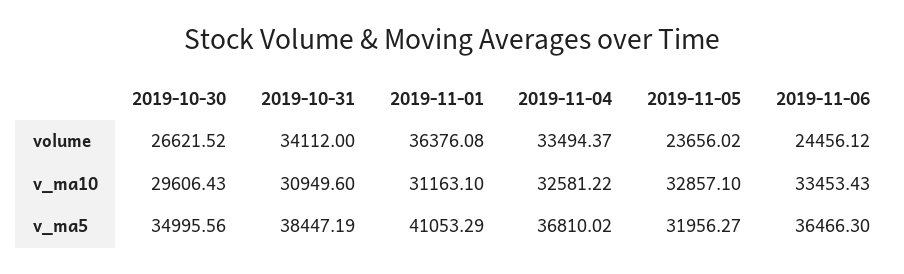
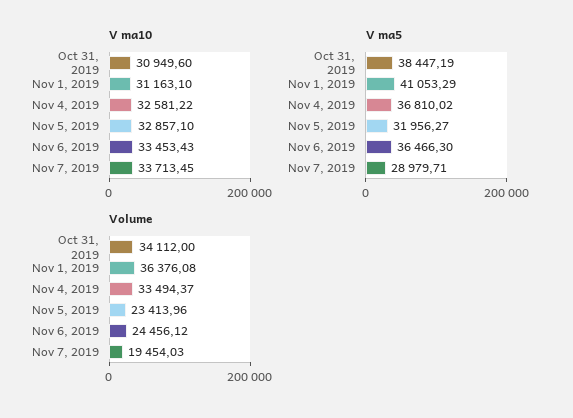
volume, 2019-10-30: 26621.52 -> none
volume, 2019-11-05: 23656.02 -> 23413.96
v_ma10, 2019-10-30: 29606.43 -> none
v_ma5, 2019-10-30: 34995.56 -> none
v_ma10, Nov 7, 2019: none -> 33713.45
v_ma5, Nov 7, 2019: none -> 28979.71
volume, Nov 7, 2019: none -> 19454.03

